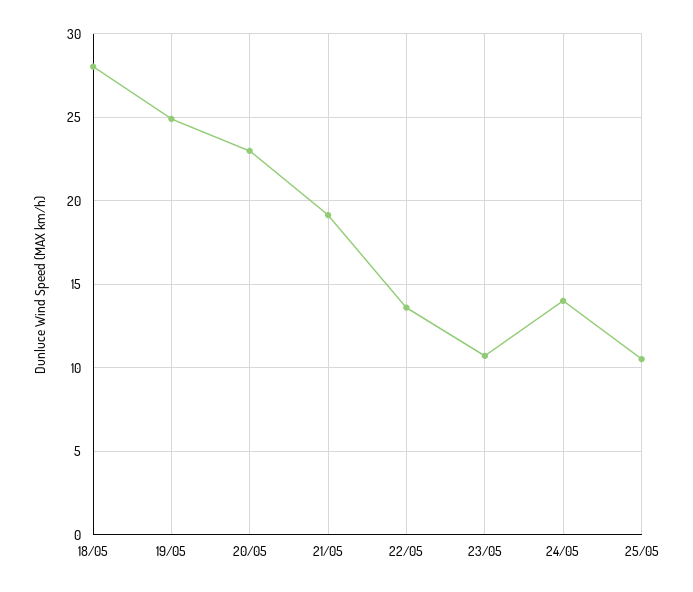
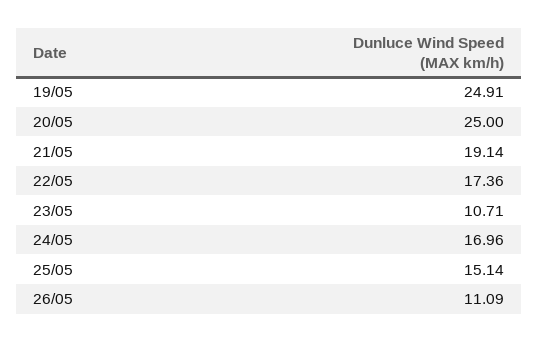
18/05: 28 -> none
20/05: 23 -> 25
22/05: 13.5 -> 17.36
24/05: 14 -> 16.96
25/05: 10.5 -> 15.14
26/05: none -> 11.09

